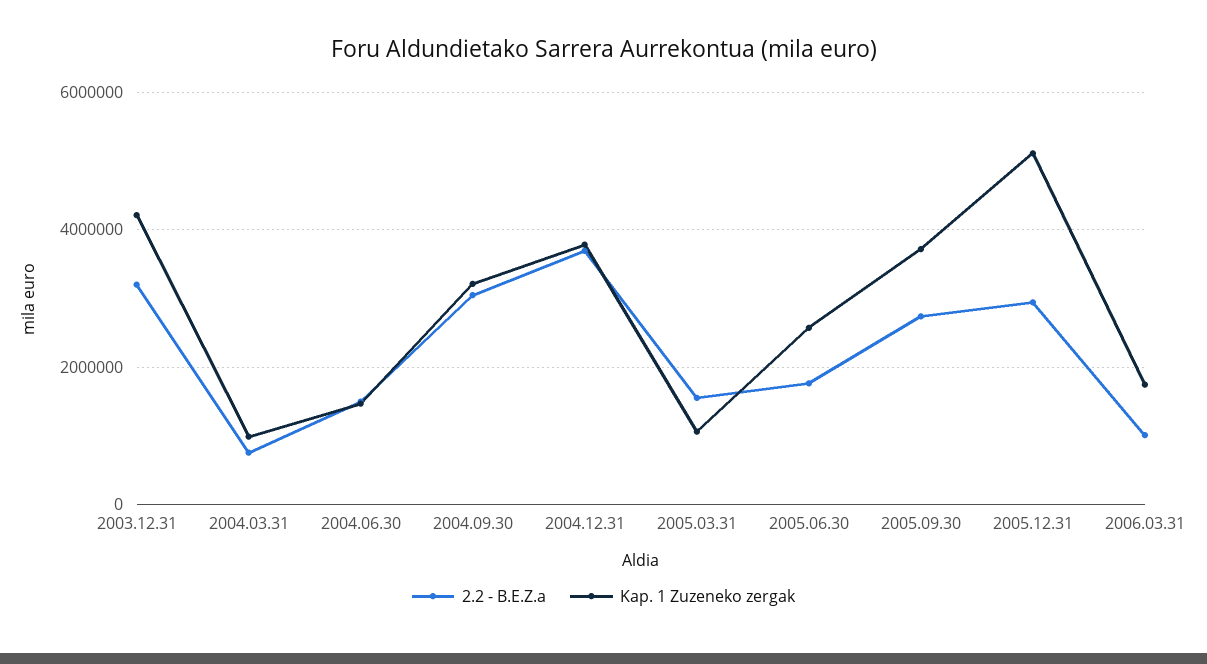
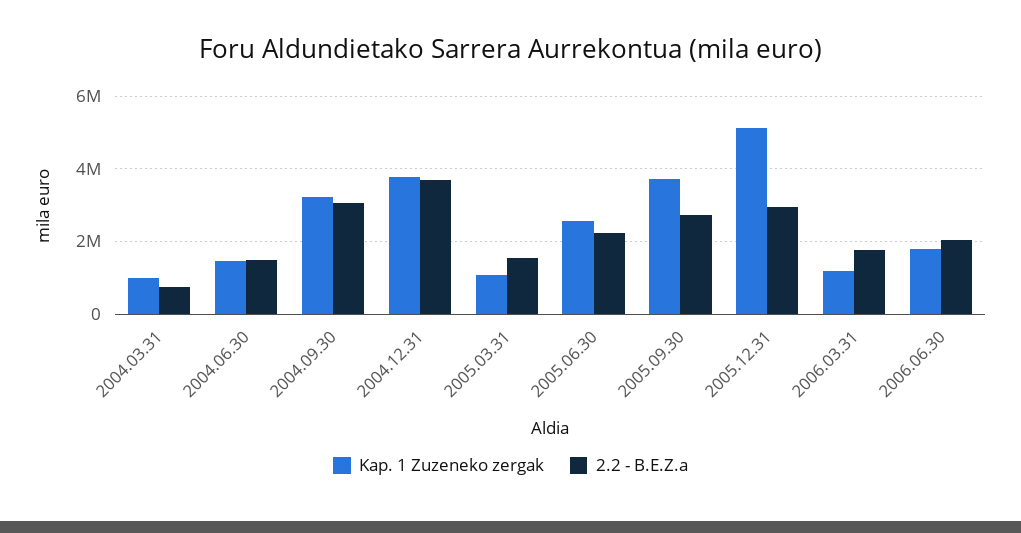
2.2 - B.E.Z.a, 2003.12.31: 3200000 -> none
Kap. 1 Zuzeneko zergak, 2003.12.31: 4200000 -> none
2.2 - B.E.Z.a, 2005.06.30: 1800000 -> 2200000
2.2 - B.E.Z.a, 2006.03.31: 1000000 -> 1800000
Kap. 1 Zuzeneko zergak, 2006.03.31: 1800000 -> 1200000
Kap. 1 Zuzeneko zergak, 2006.06.30: none -> 1800000
2.2 - B.E.Z.a, 2006.06.30: none -> 2000000

